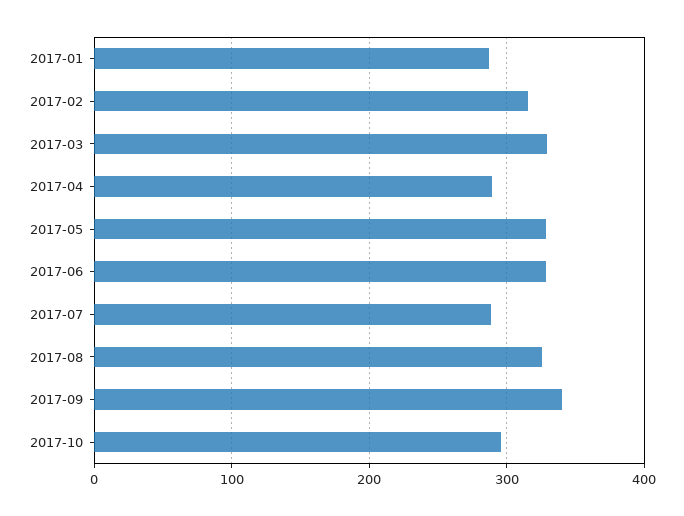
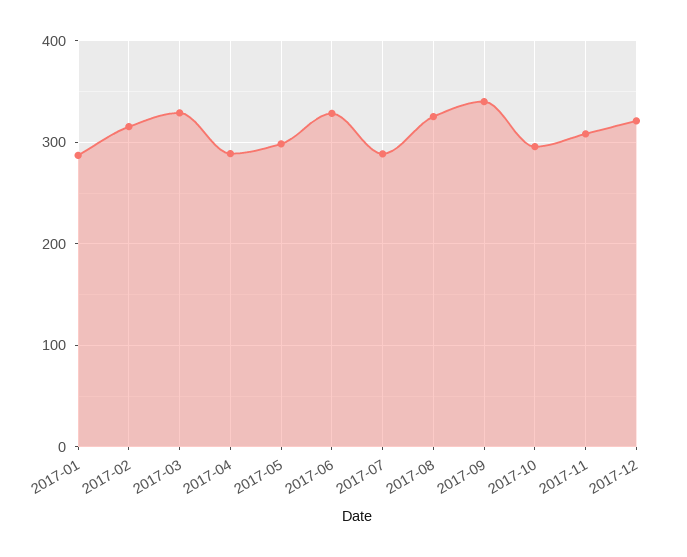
2017-05: 330 -> 300
2017-11: none -> 310
2017-12: none -> 320

